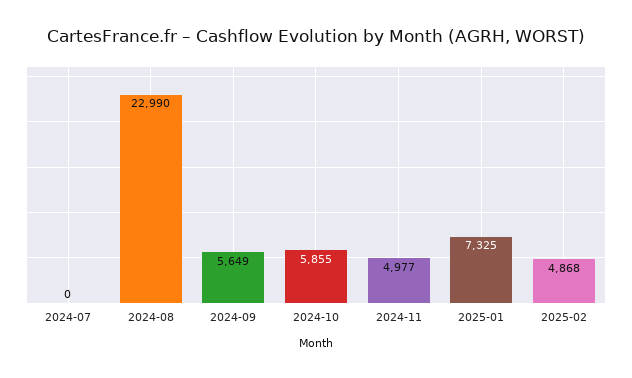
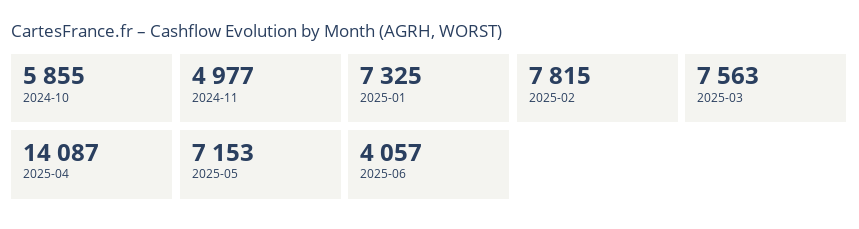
2024-07: 0 -> none
2024-08: 22990 -> none
2024-09: 5649 -> none
2025-02: 4868 -> 7815
2025-03: none -> 7563
2025-04: none -> 14087
2025-05: none -> 7153
2025-06: none -> 4057

